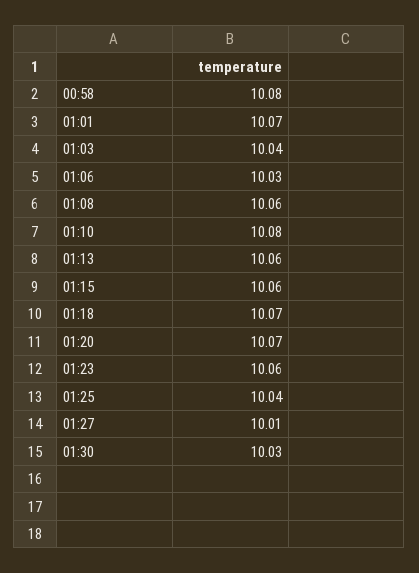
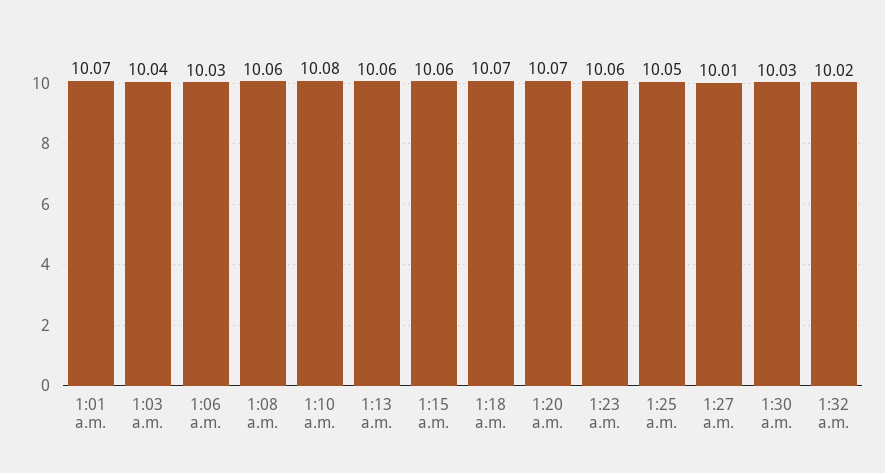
00:58: 10.08 -> none
01:25: 10.04 -> 10.05
1:32 a.m.: none -> 10.02

